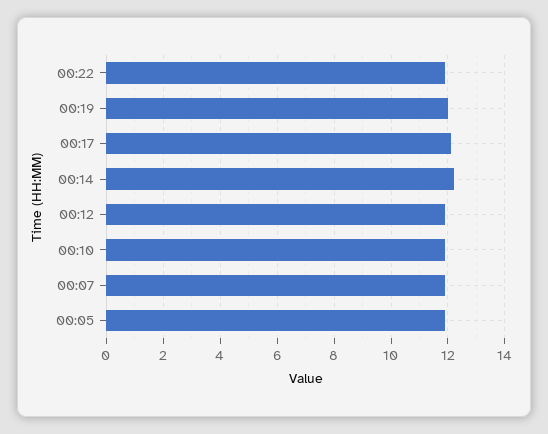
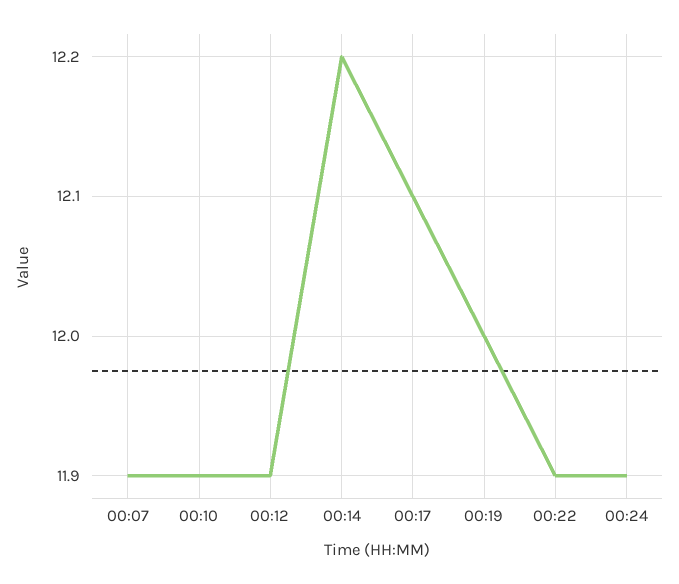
00:05: 12 -> none
00:24: none -> 11.9

